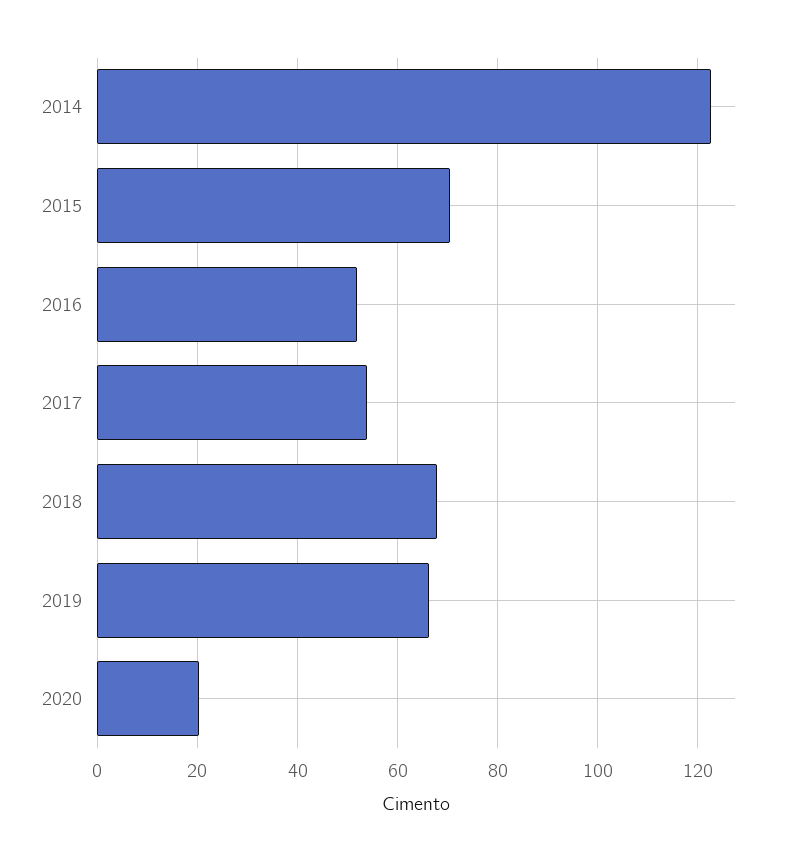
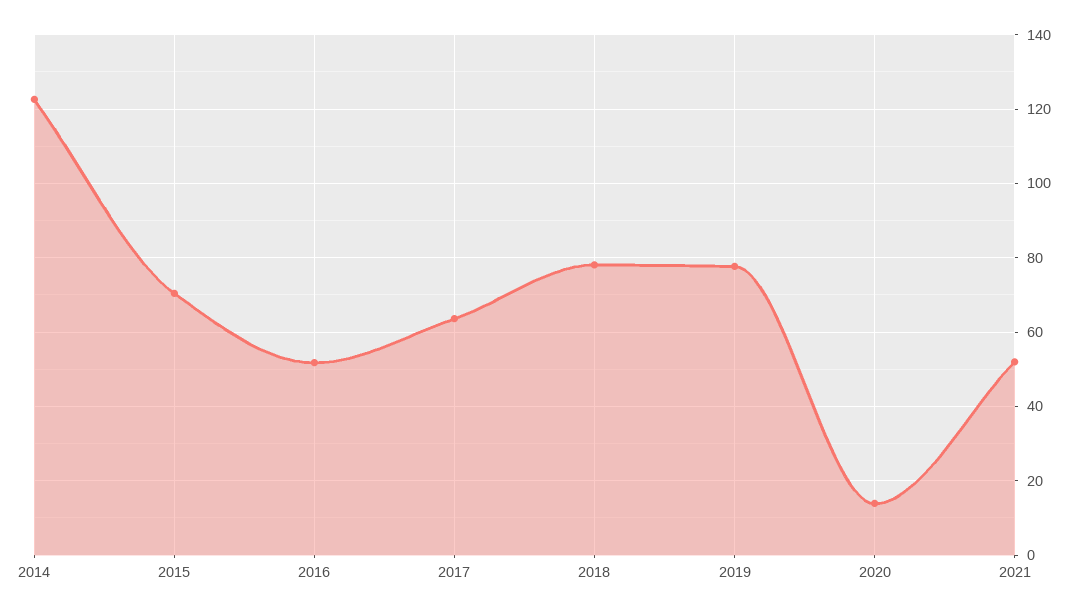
2017: 54 -> 64
2018: 68 -> 78
2019: 66 -> 78
2020: 20 -> 14
2021: none -> 52

